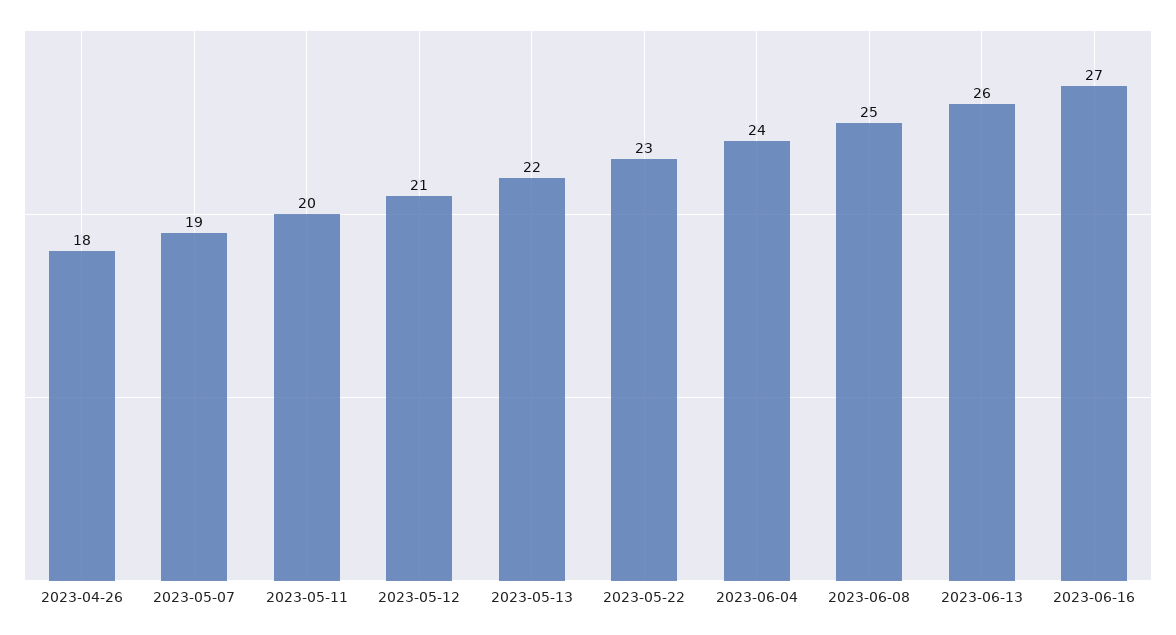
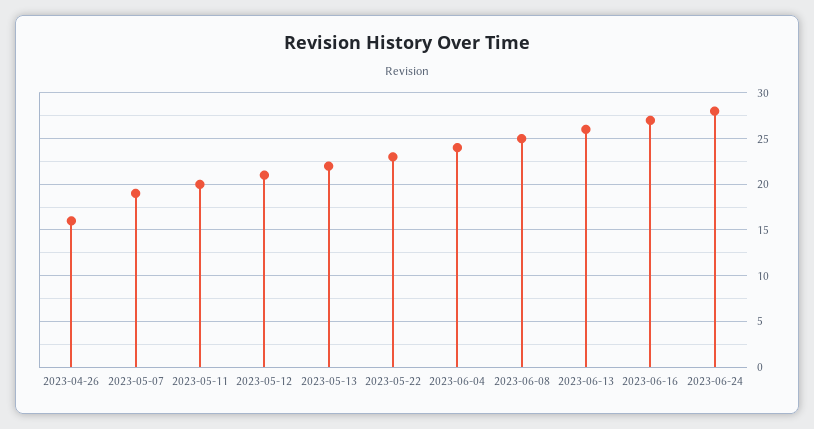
2023-04-26: 18 -> 16
2023-06-24: none -> 28

